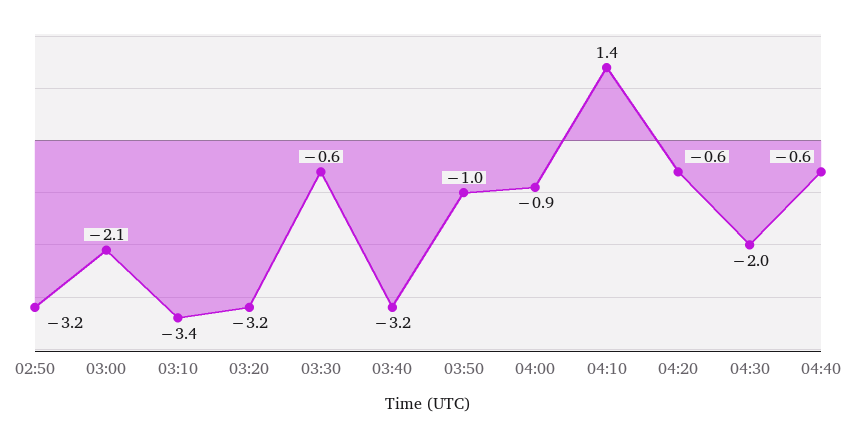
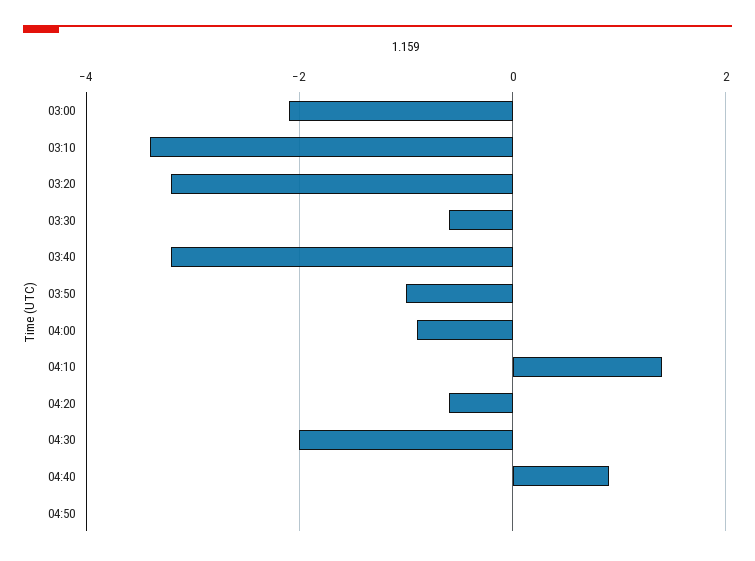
02:50: -3.2 -> none
04:40: -0.6 -> 1
04:50: none -> 0

